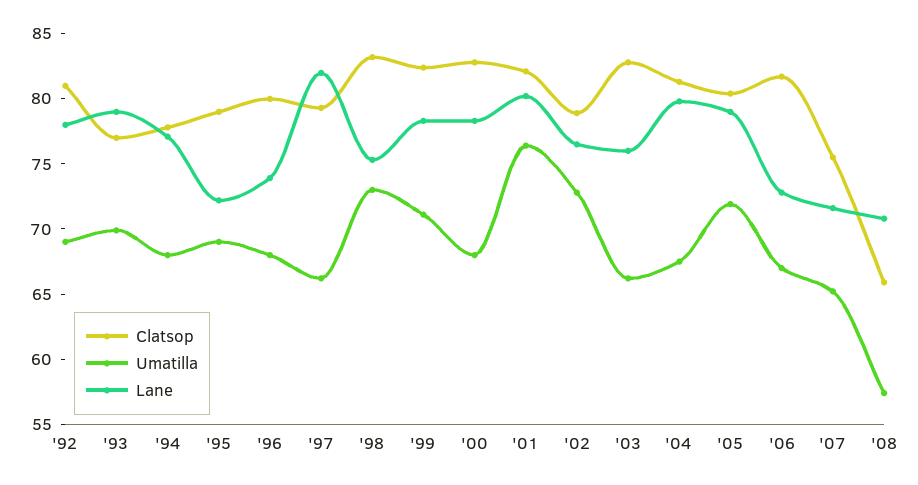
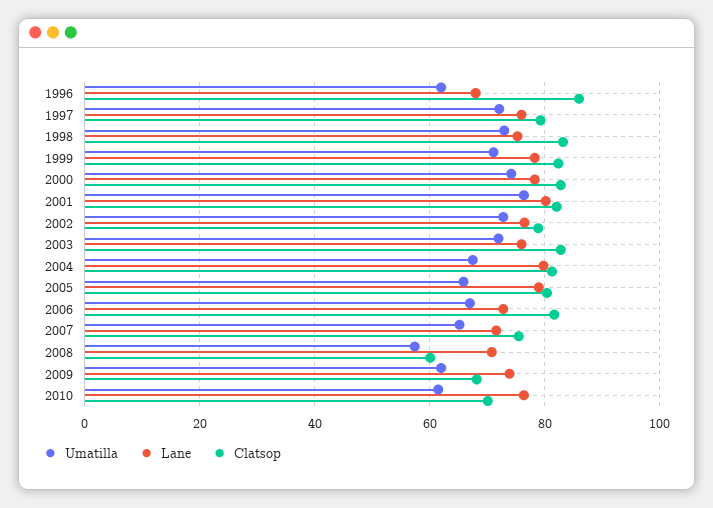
Clatsop, '92: 81 -> none
Umatilla, '92: 69 -> none
Lane, '92: 78 -> none
Clatsop, '93: 77 -> none
Umatilla, '93: 70 -> none
Lane, '93: 79 -> none
Clatsop, '94: 78 -> none
Umatilla, '94: 68 -> none
Lane, '94: 77 -> none
Clatsop, '95: 79 -> none
Umatilla, '95: 69 -> none
Lane, '95: 72 -> none
Clatsop, '96: 80 -> 86
Umatilla, '96: 68 -> 62
Lane, '96: 74 -> 68
Umatilla, '97: 66 -> 72
Lane, '97: 82 -> 76
Umatilla, '00: 68 -> 74
Umatilla, '03: 66 -> 72
Umatilla, '05: 72 -> 66
Clatsop, '08: 66 -> 60
Umatilla, 2009: none -> 62
Lane, 2009: none -> 74
Clatsop, 2009: none -> 68
Umatilla, 2010: none -> 62
Lane, 2010: none -> 76
Clatsop, 2010: none -> 70

